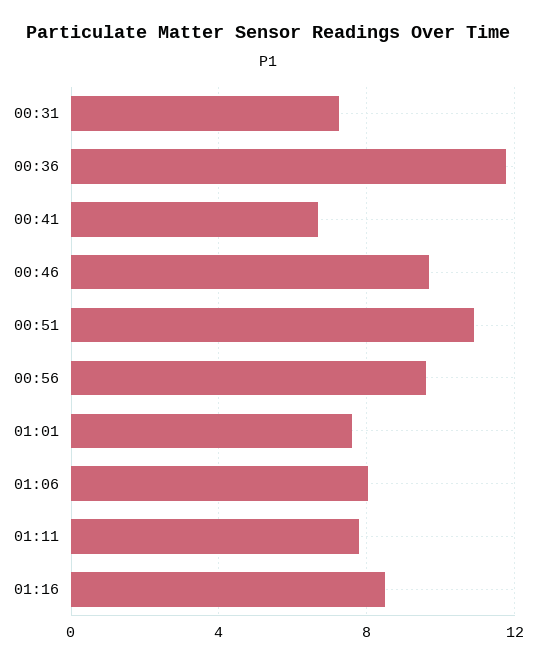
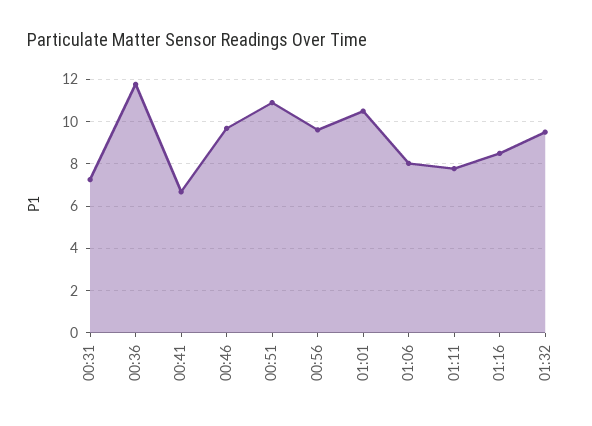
01:01: 7.5 -> 10.5
01:32: none -> 9.5

